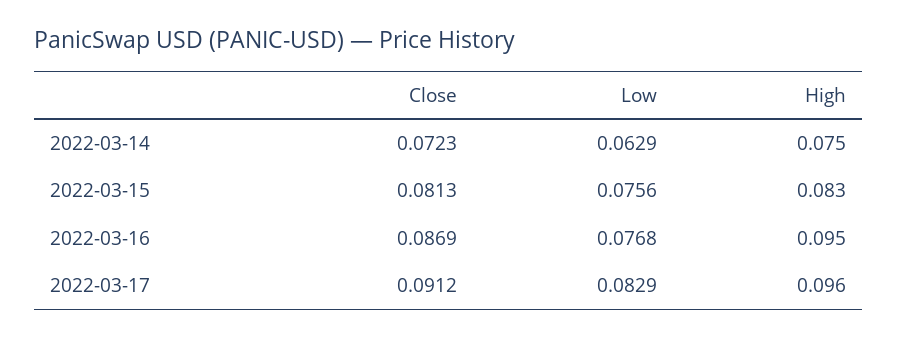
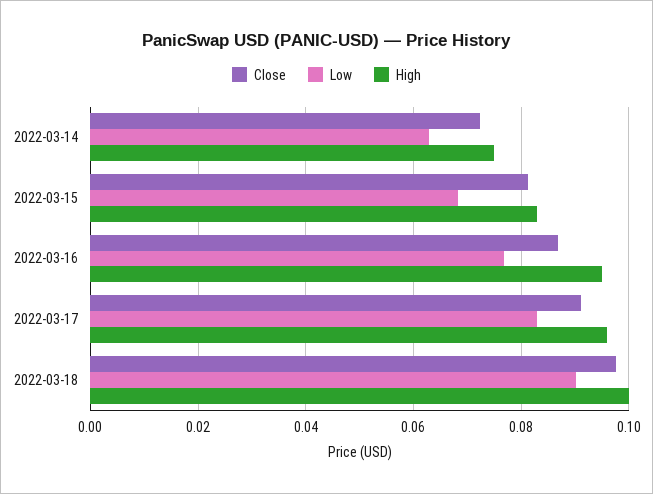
Low, 2022-03-15: 0.0756 -> 0.068
Close, 2022-03-18: none -> 0.098
Low, 2022-03-18: none -> 0.09
High, 2022-03-18: none -> 0.1

